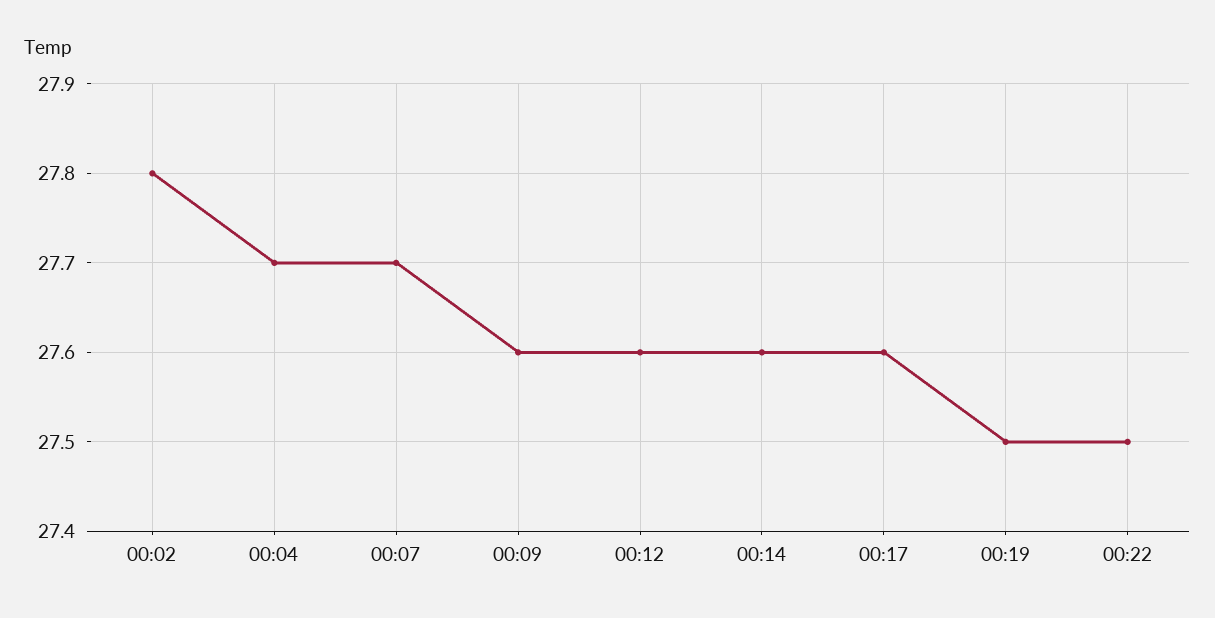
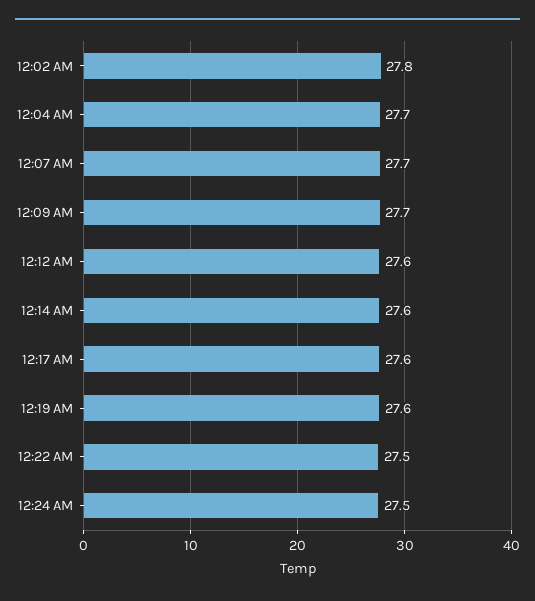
00:09: 27.6 -> 27.7
00:19: 27.5 -> 27.6
12:24 AM: none -> 27.5

